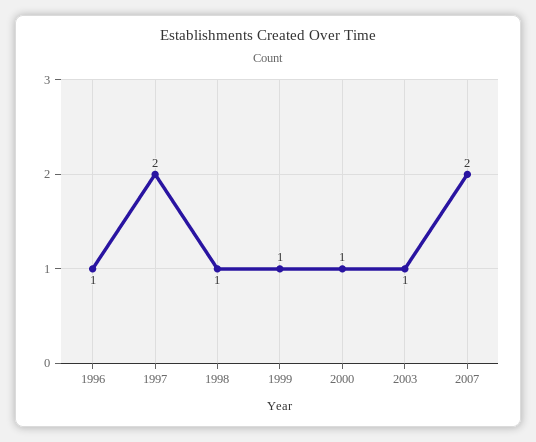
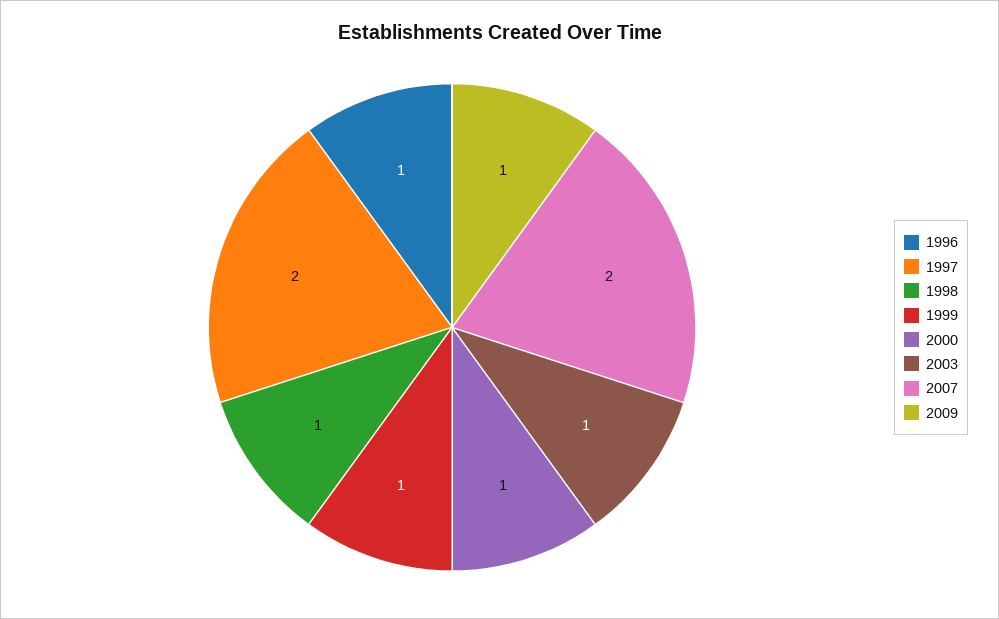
2009: none -> 1

